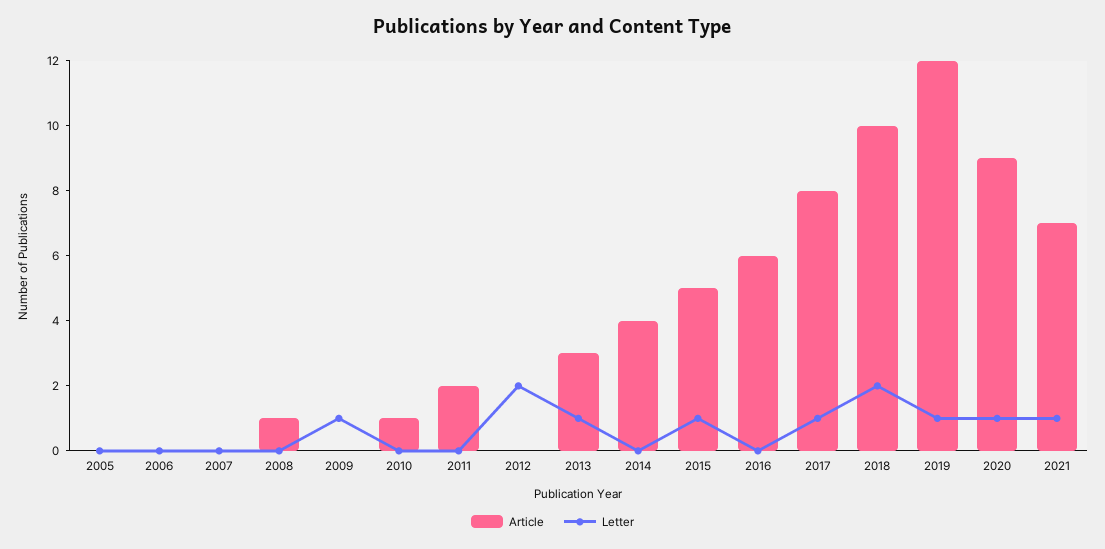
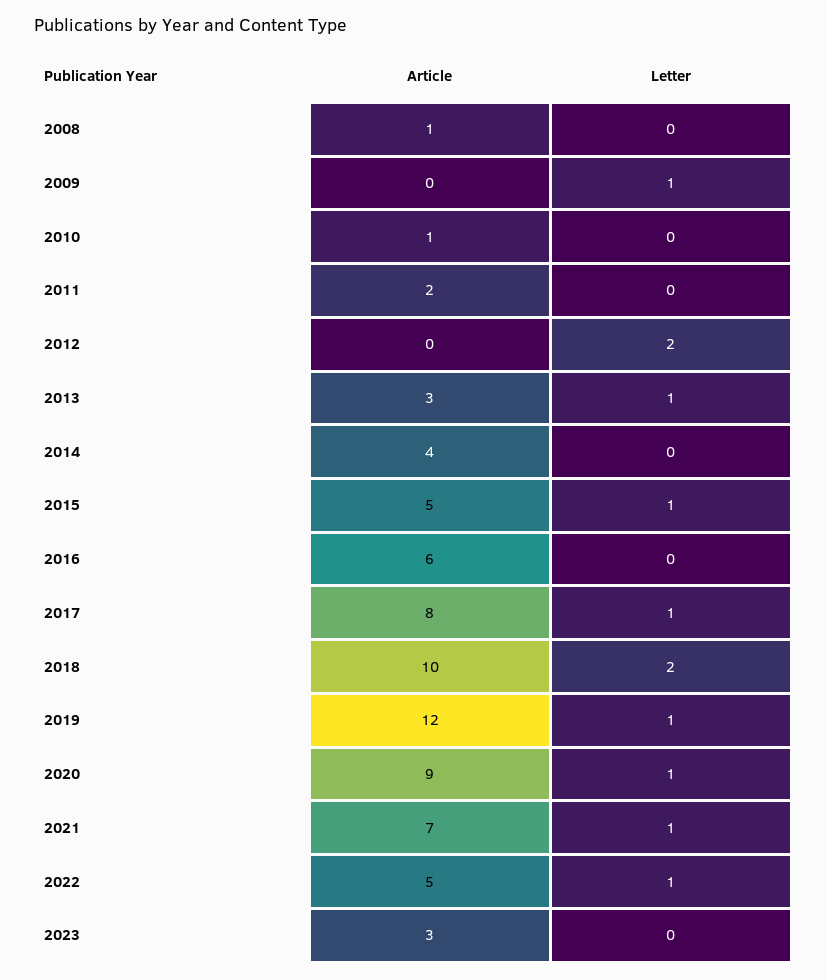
Article, 2005: 0 -> none
Letter, 2005: 0 -> none
Article, 2006: 0 -> none
Letter, 2006: 0 -> none
Article, 2007: 0 -> none
Letter, 2007: 0 -> none
Article, 2022: none -> 5
Letter, 2022: none -> 1
Article, 2023: none -> 3
Letter, 2023: none -> 0

